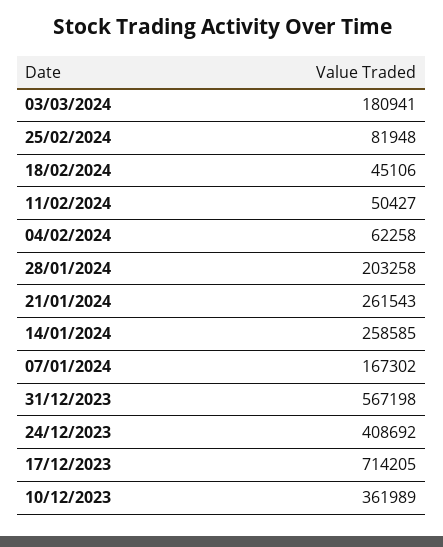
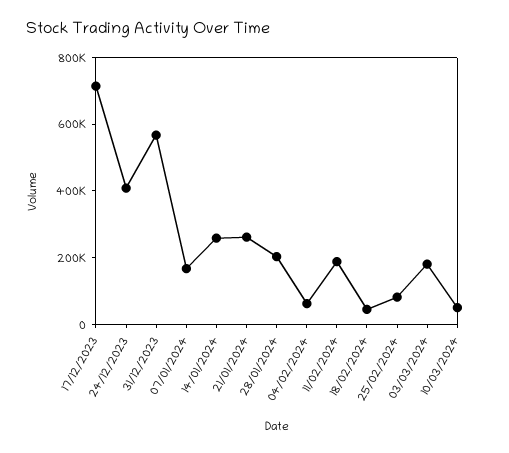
11/02/2024: 50427 -> 200000
10/12/2023: 361989 -> none
10/03/2024: none -> 50000

